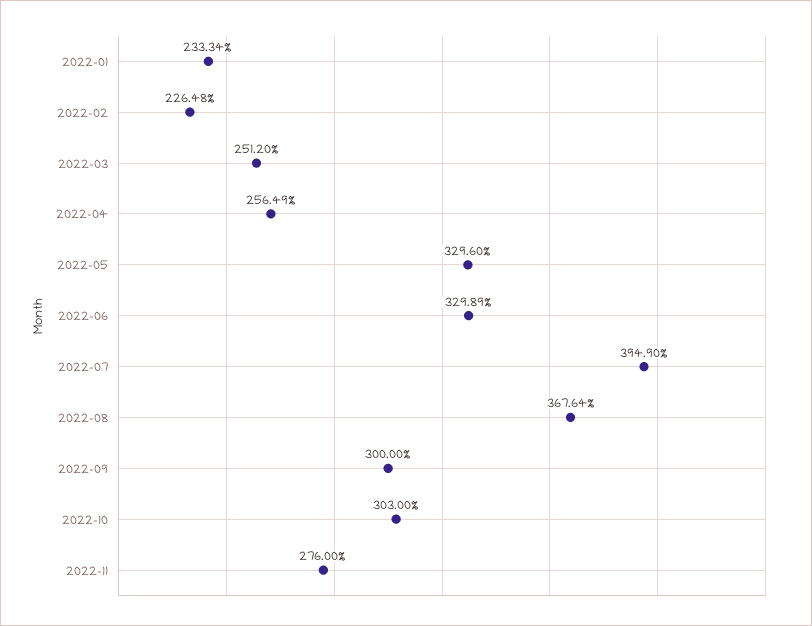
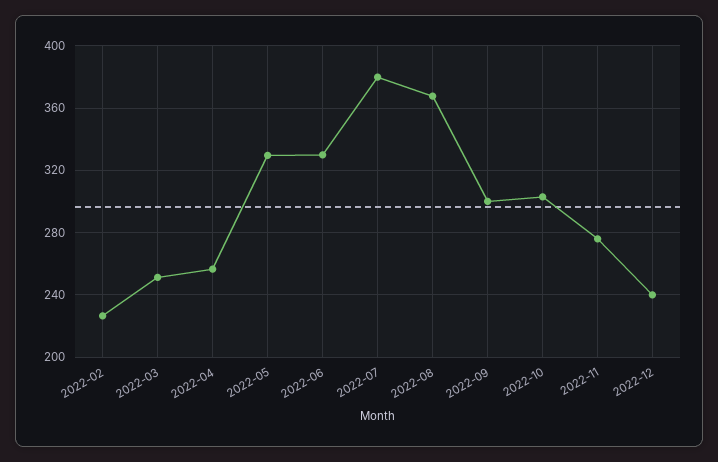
2022-01: 233.34 -> none
2022-07: 394.9 -> 380
2022-12: none -> 240

